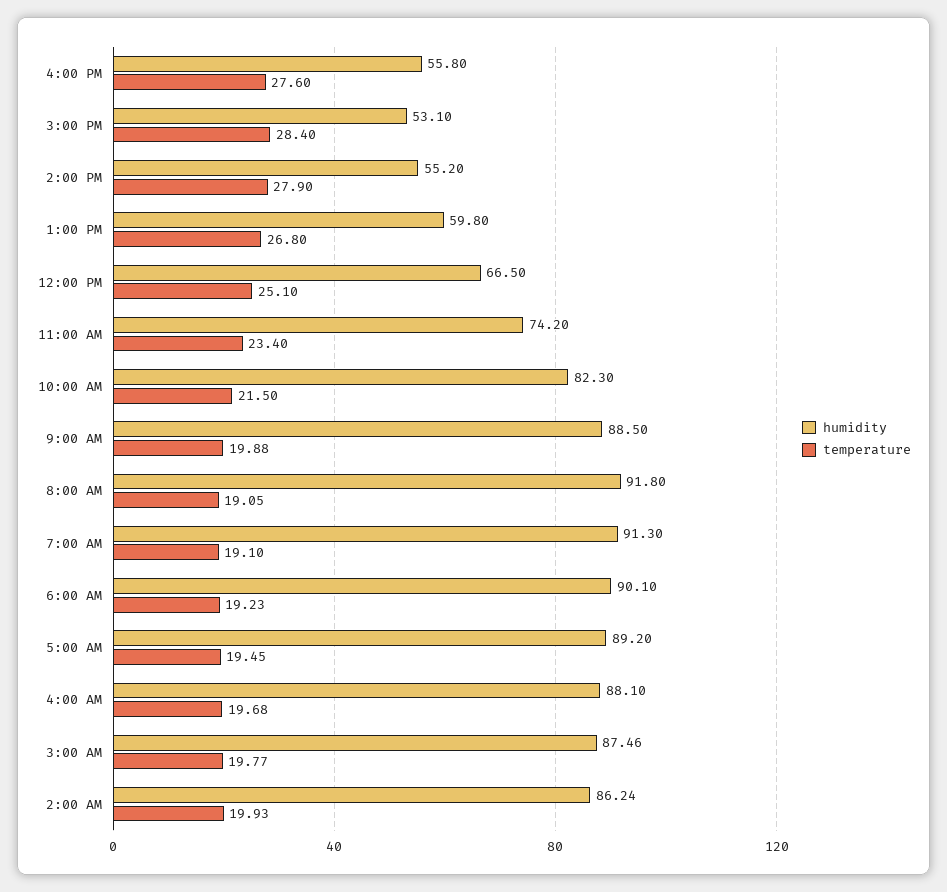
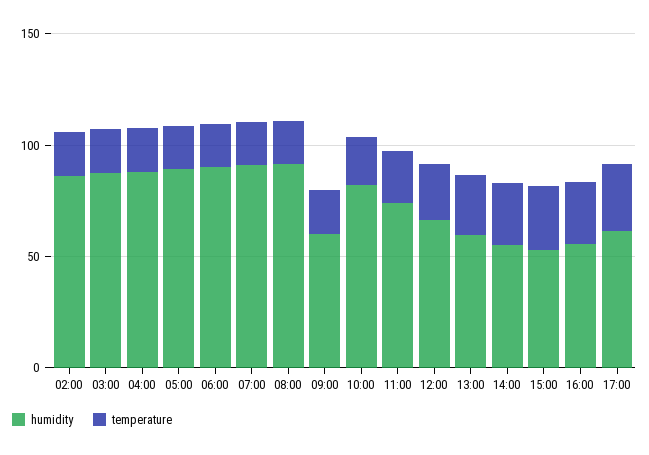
humidity, 9:00 AM: 88.5 -> 60
humidity, 17:00: none -> 60
temperature, 17:00: none -> 30

